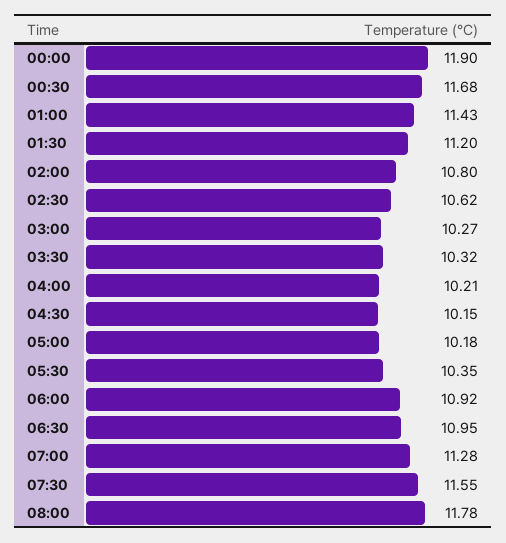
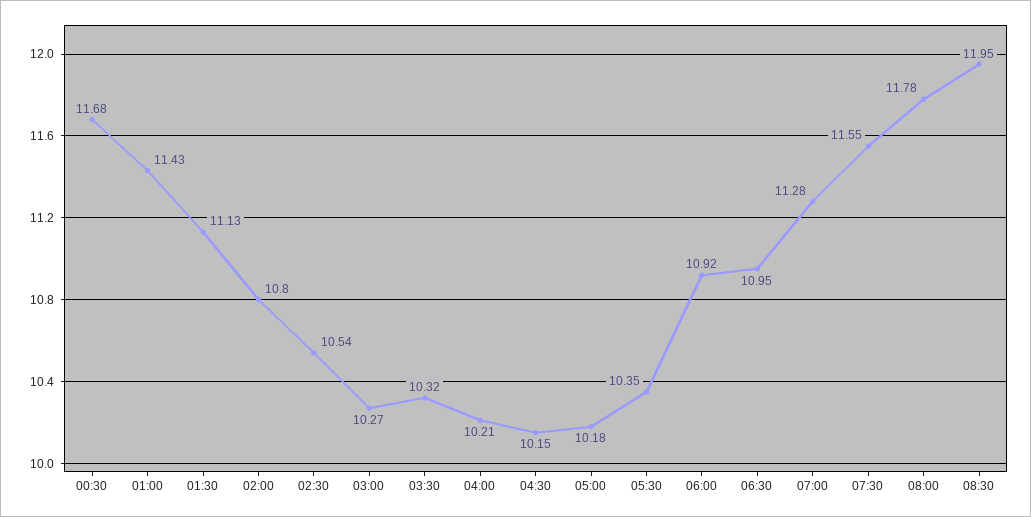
00:00: 11.9 -> none
01:30: 11.2 -> 11.13
02:30: 10.62 -> 10.54
08:30: none -> 11.95

